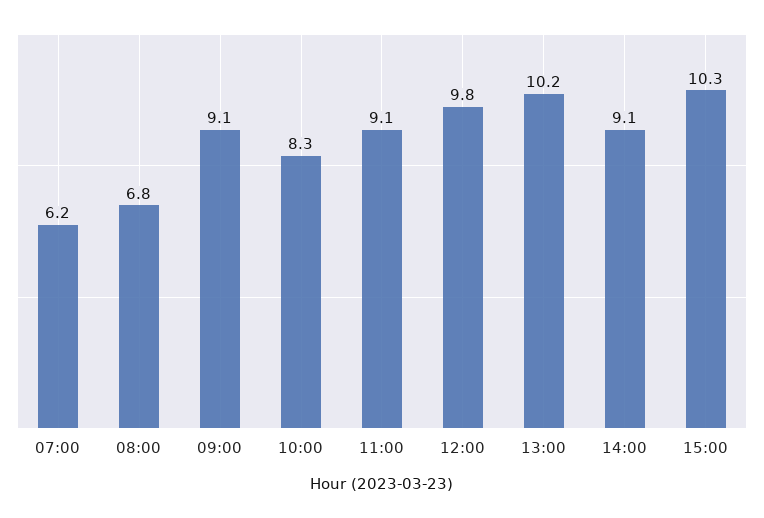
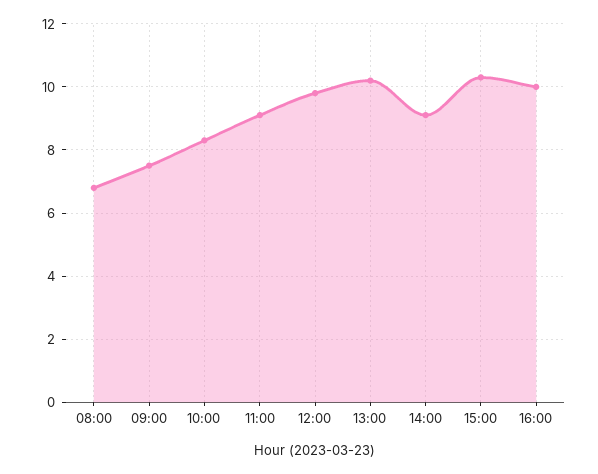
07:00: 6.2 -> none
09:00: 9.1 -> 7.5
16:00: none -> 10

